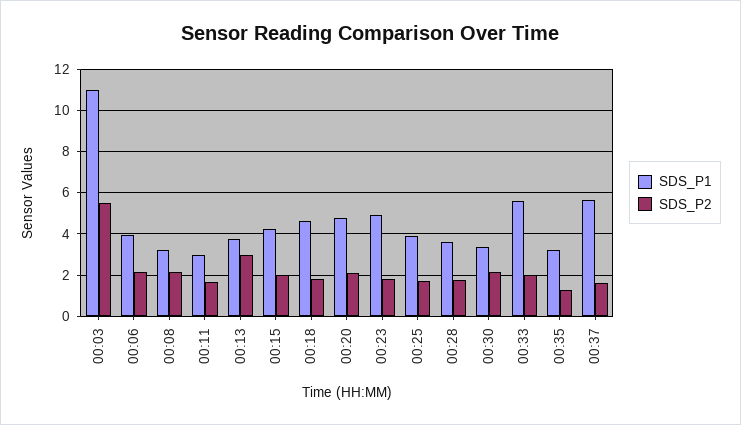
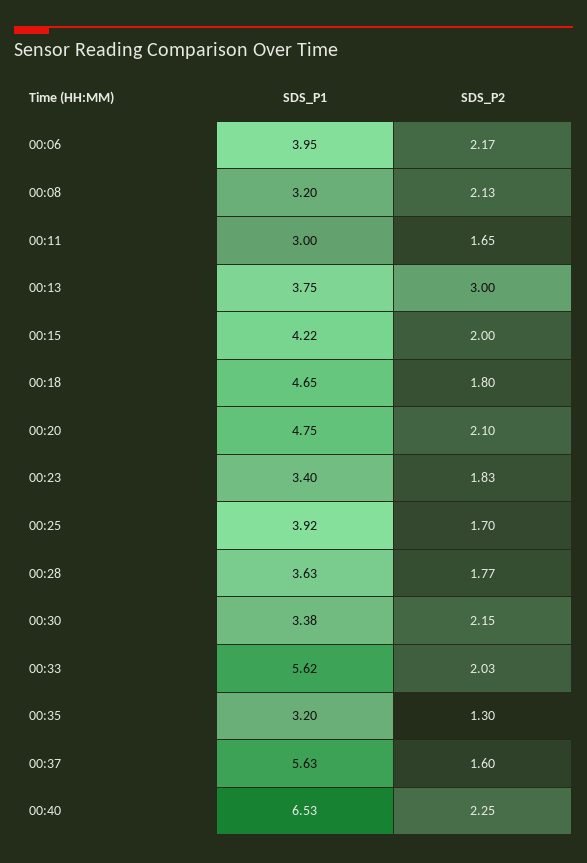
SDS_P1, 00:03: 11 -> none
SDS_P2, 00:03: 5.5 -> none
SDS_P1, 00:23: 5 -> 3.4
SDS_P1, 00:40: none -> 6.53
SDS_P2, 00:40: none -> 2.25

